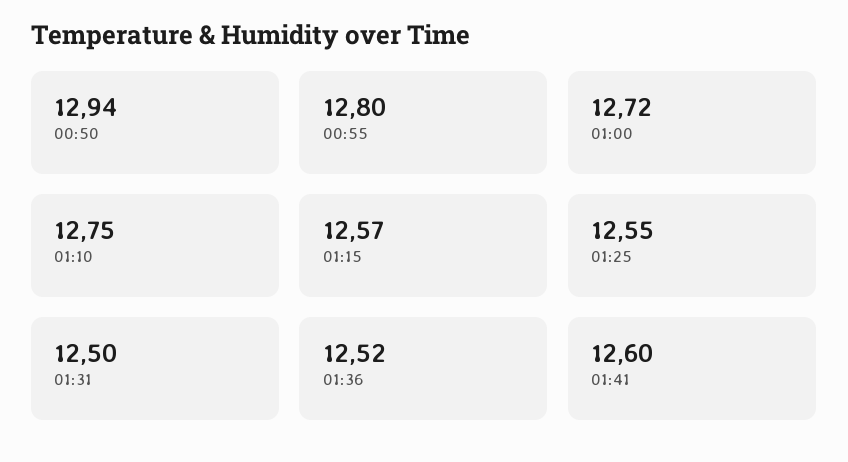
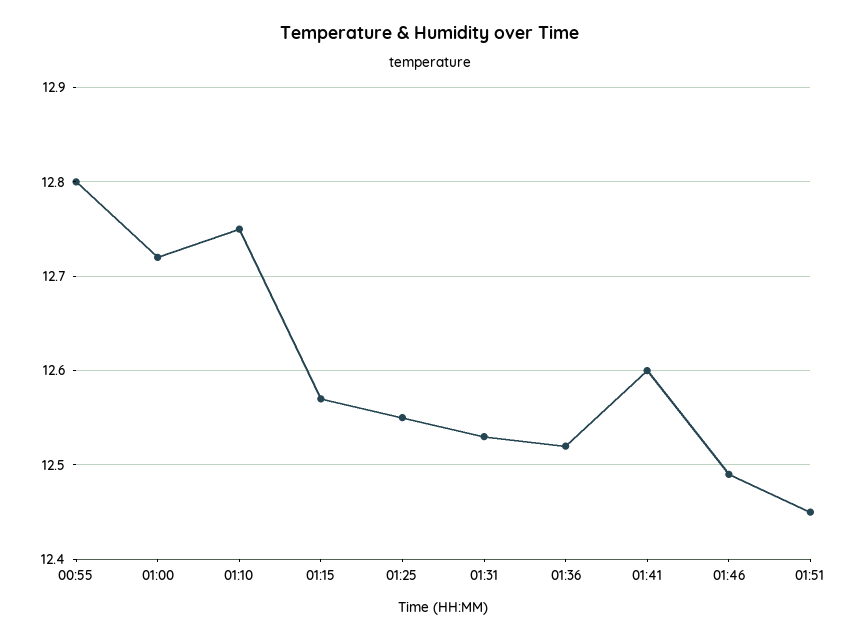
00:50: 12.94 -> none
01:31: 12.5 -> 12.53
01:46: none -> 12.49
01:51: none -> 12.45

